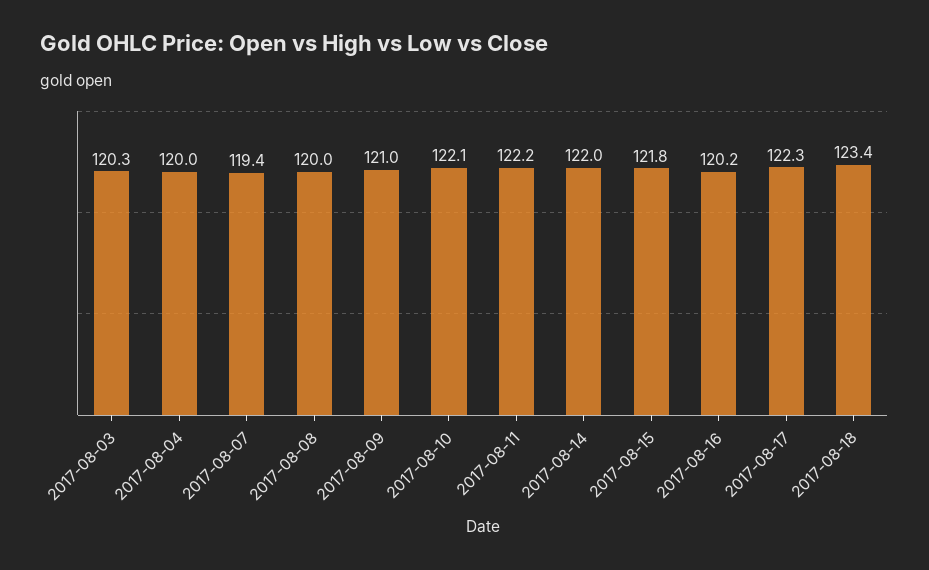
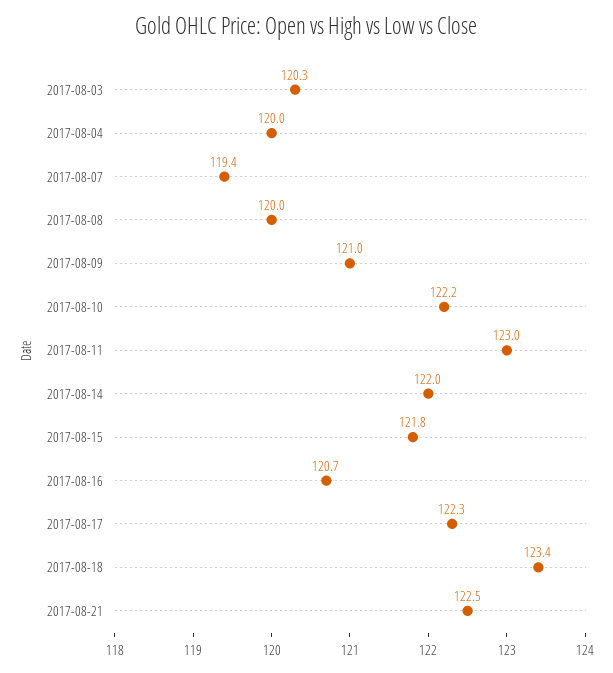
2017-08-10: 122.1 -> 122.2
2017-08-11: 122.2 -> 123
2017-08-16: 120.2 -> 120.7
2017-08-21: none -> 122.5

